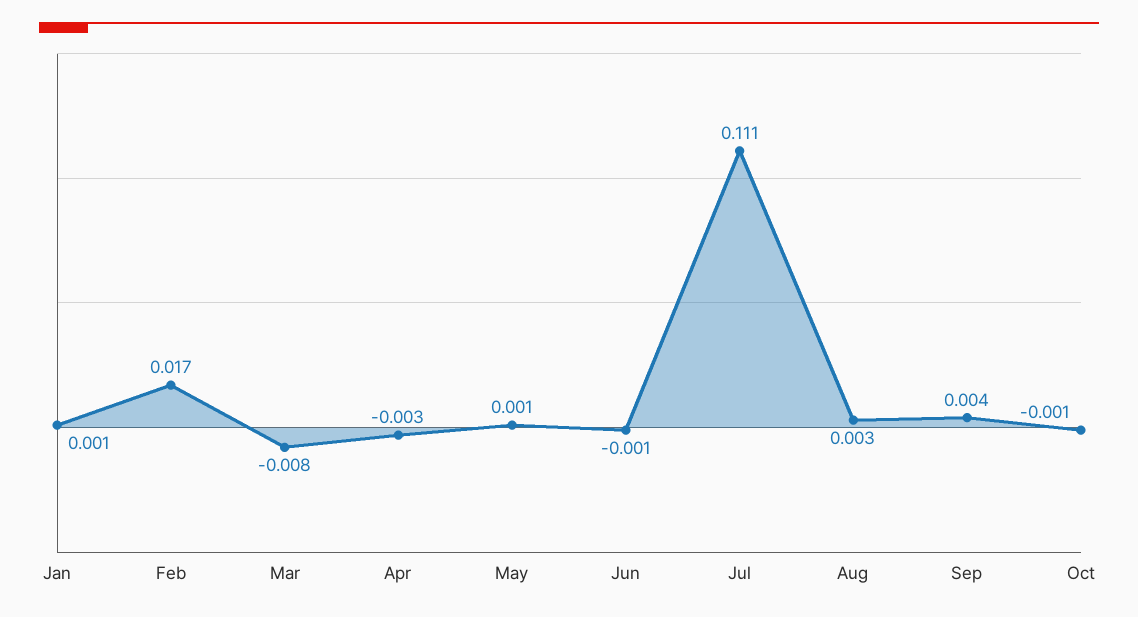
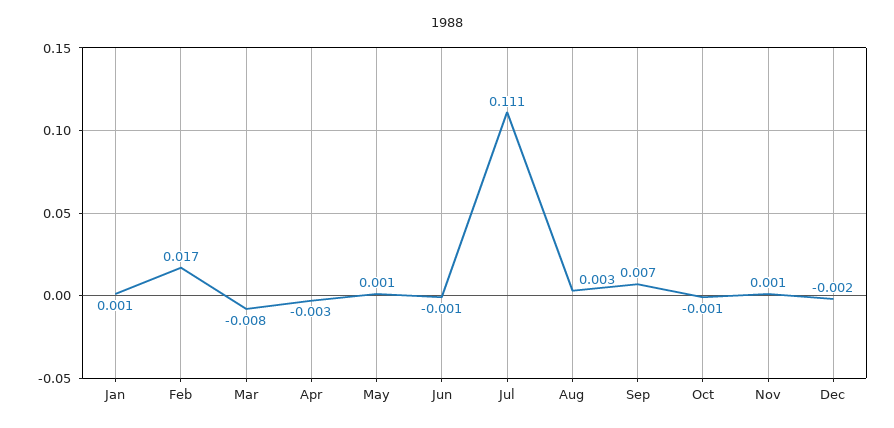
Sep: 0.004 -> 0.007
Nov: none -> 0.001
Dec: none -> -0.002

